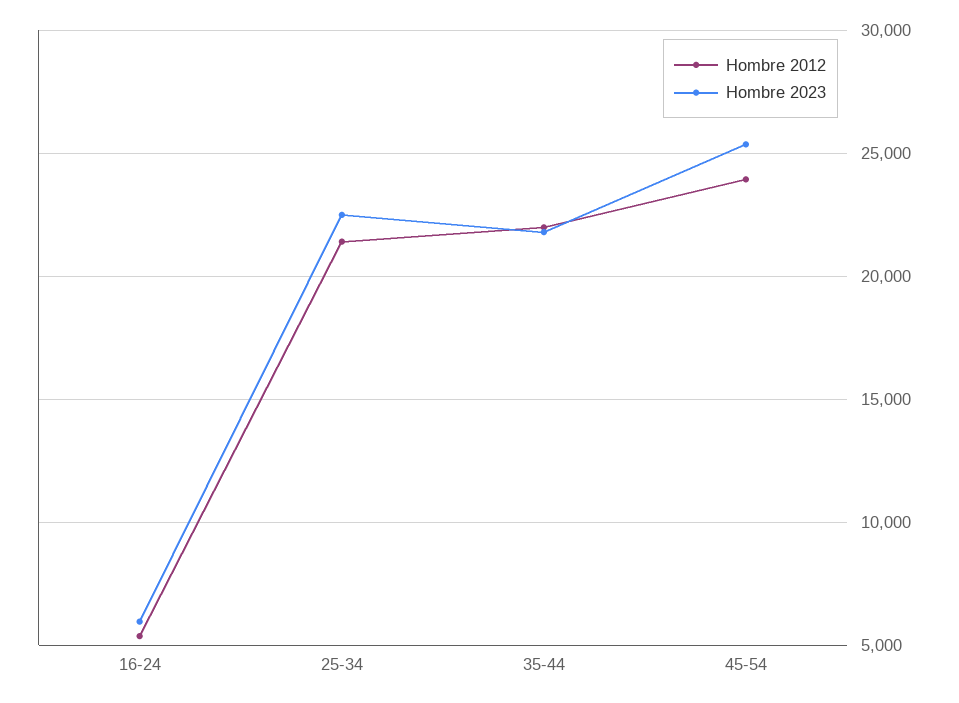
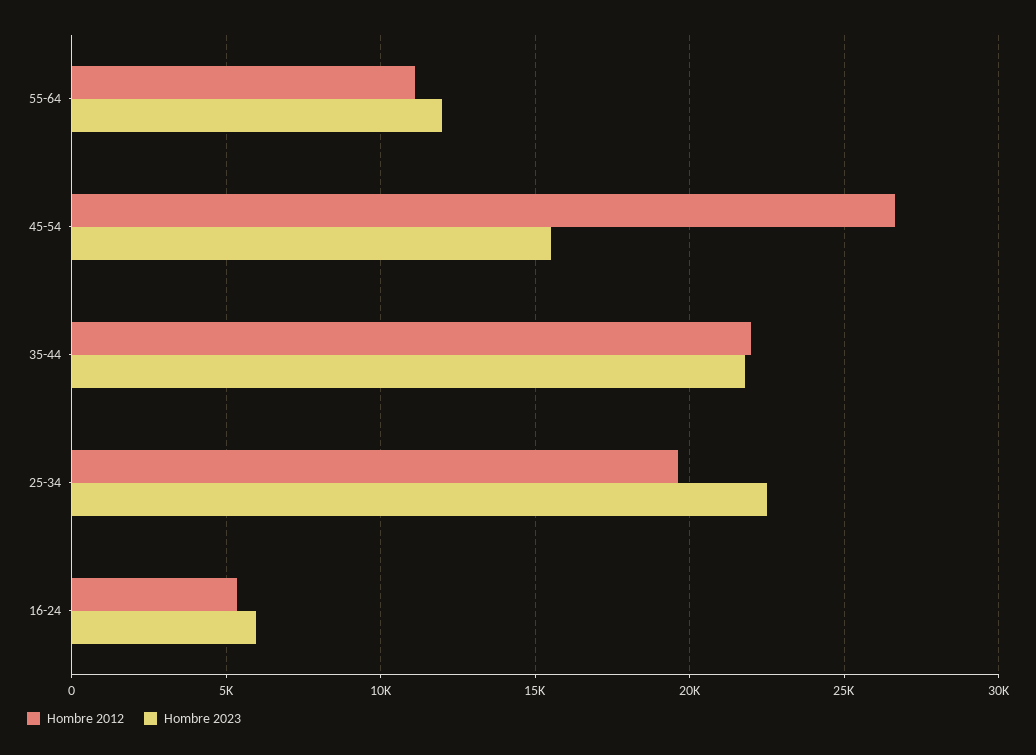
Hombre 2012, 25-34: 21500 -> 19500
Hombre 2012, 45-54: 24000 -> 26500
Hombre 2023, 45-54: 25500 -> 15500
Hombre 2012, 55-64: none -> 11000
Hombre 2023, 55-64: none -> 12000

